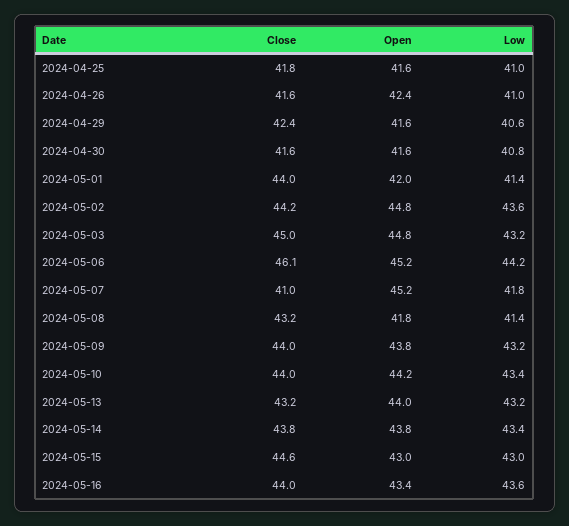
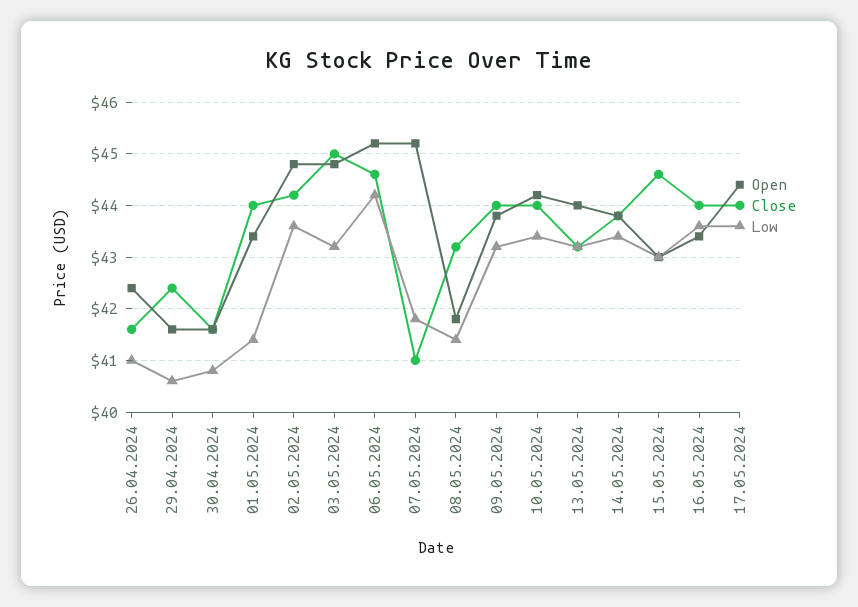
Close, 2024-04-25: 41.8 -> none
Open, 2024-04-25: 41.6 -> none
Low, 2024-04-25: 41 -> none
Open, 2024-05-01: 42 -> 43.5
Close, 2024-05-06: 46.1 -> 44.5
Open, 17.05.2024: none -> 44.5
Close, 17.05.2024: none -> 44
Low, 17.05.2024: none -> 43.5

